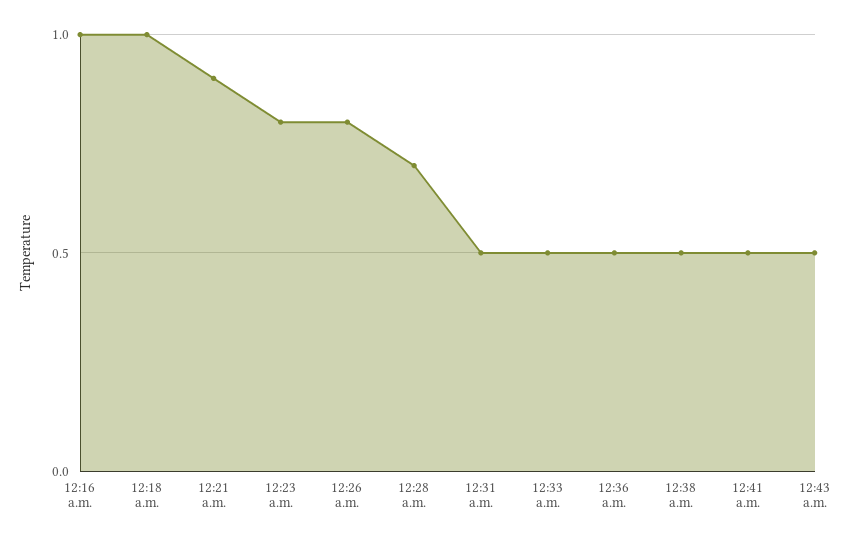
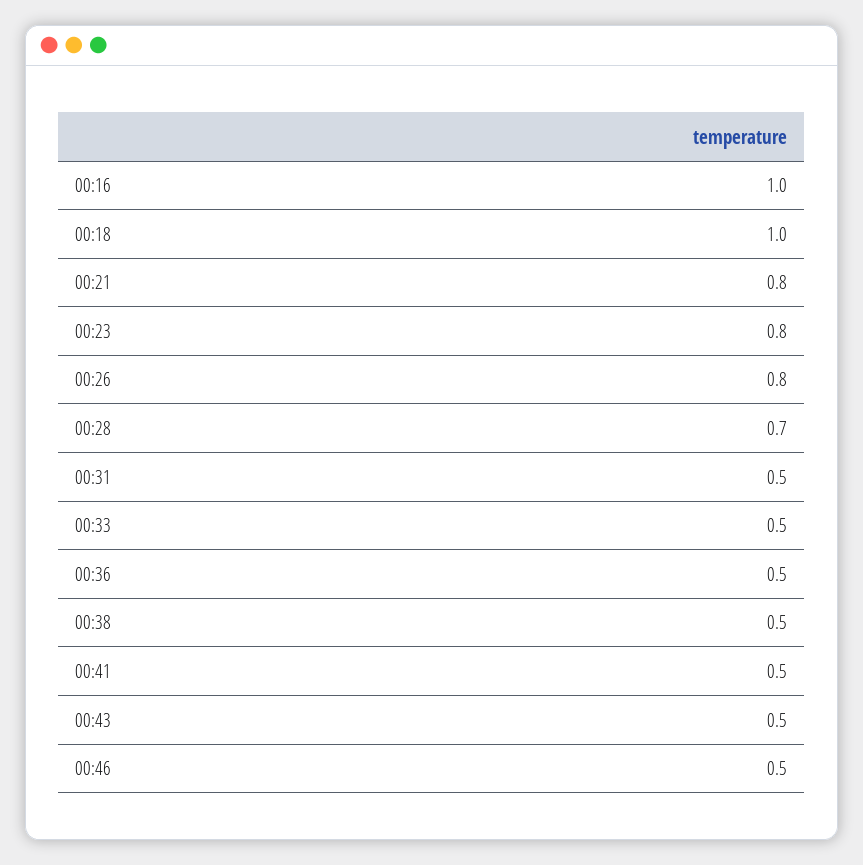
12:21 a.m.: 0.9 -> 0.8
00:46: none -> 0.5

